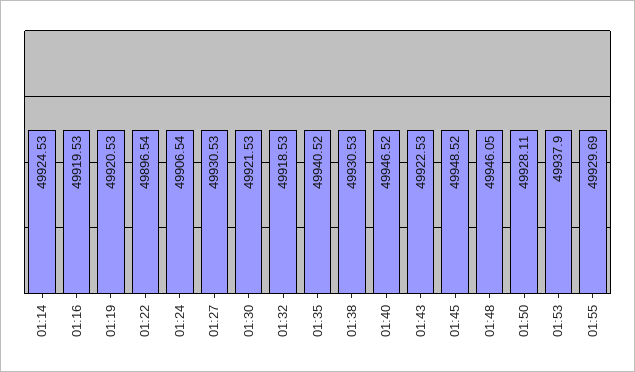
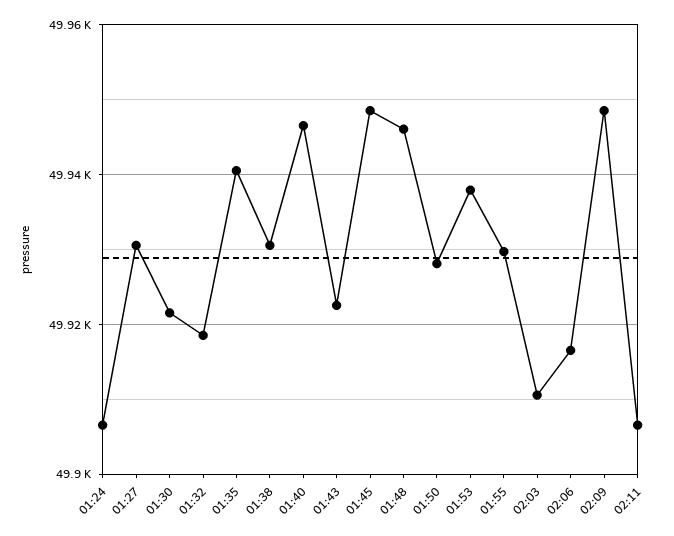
01:14: 49924.53 -> none
01:16: 49919.53 -> none
01:19: 49920.53 -> none
01:22: 49896.54 -> none
02:03: none -> 49910
02:06: none -> 49916
02:09: none -> 49948
02:11: none -> 49906

